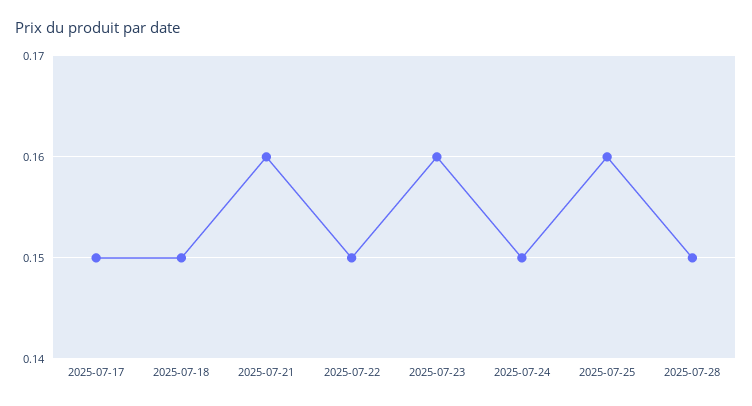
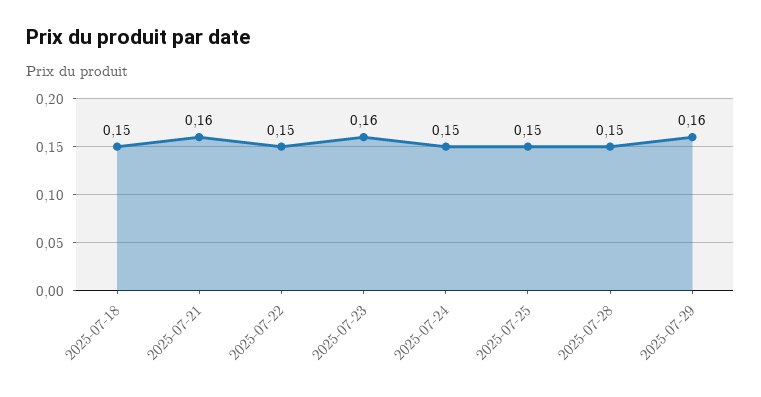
2025-07-17: 0.15 -> none
2025-07-25: 0.16 -> 0.15
2025-07-29: none -> 0.16

